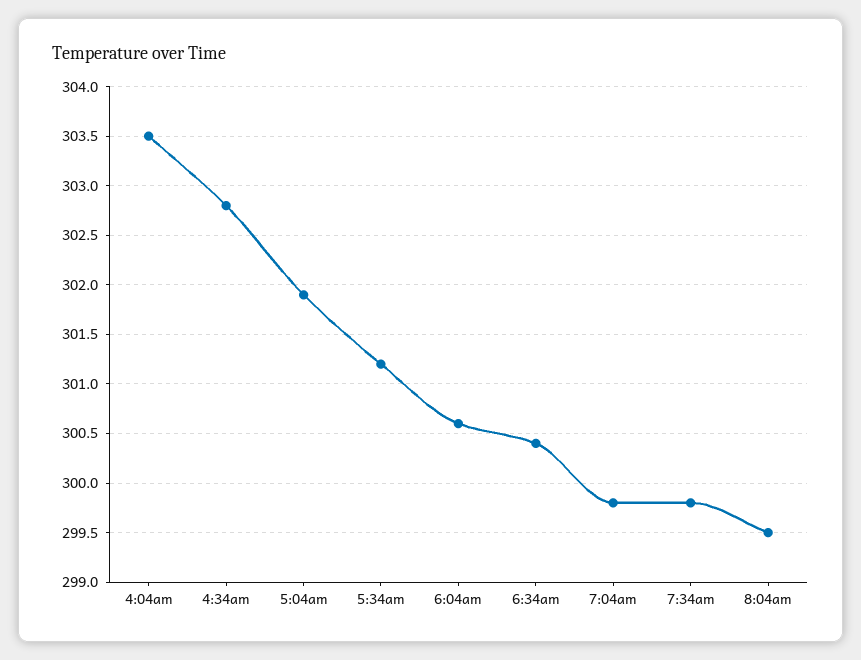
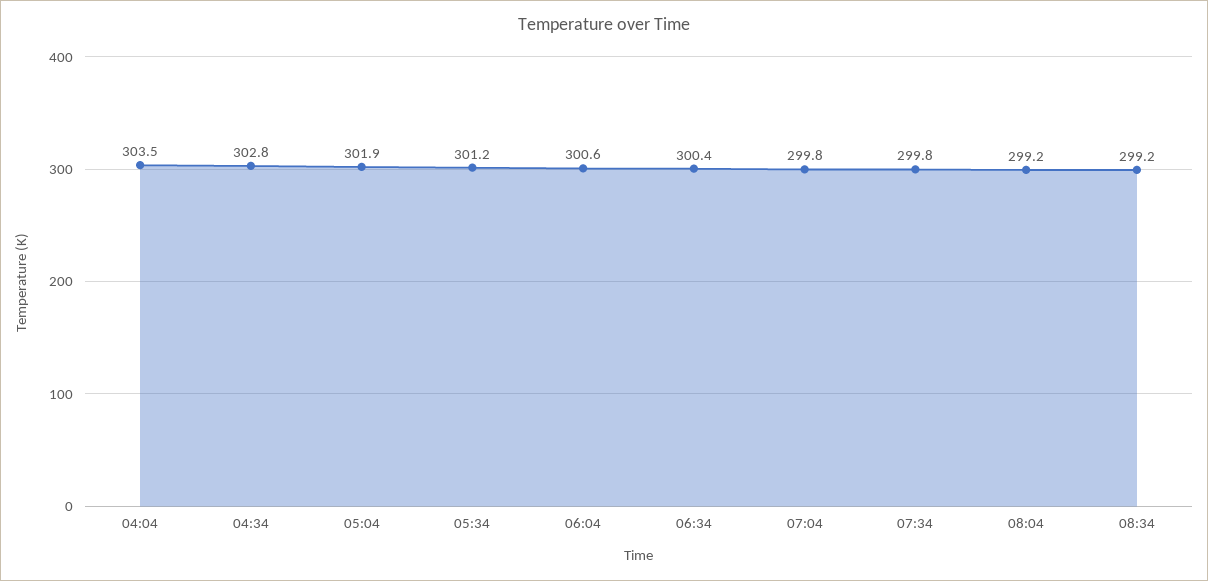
8:04am: 299.5 -> 299.2
08:34: none -> 299.2

